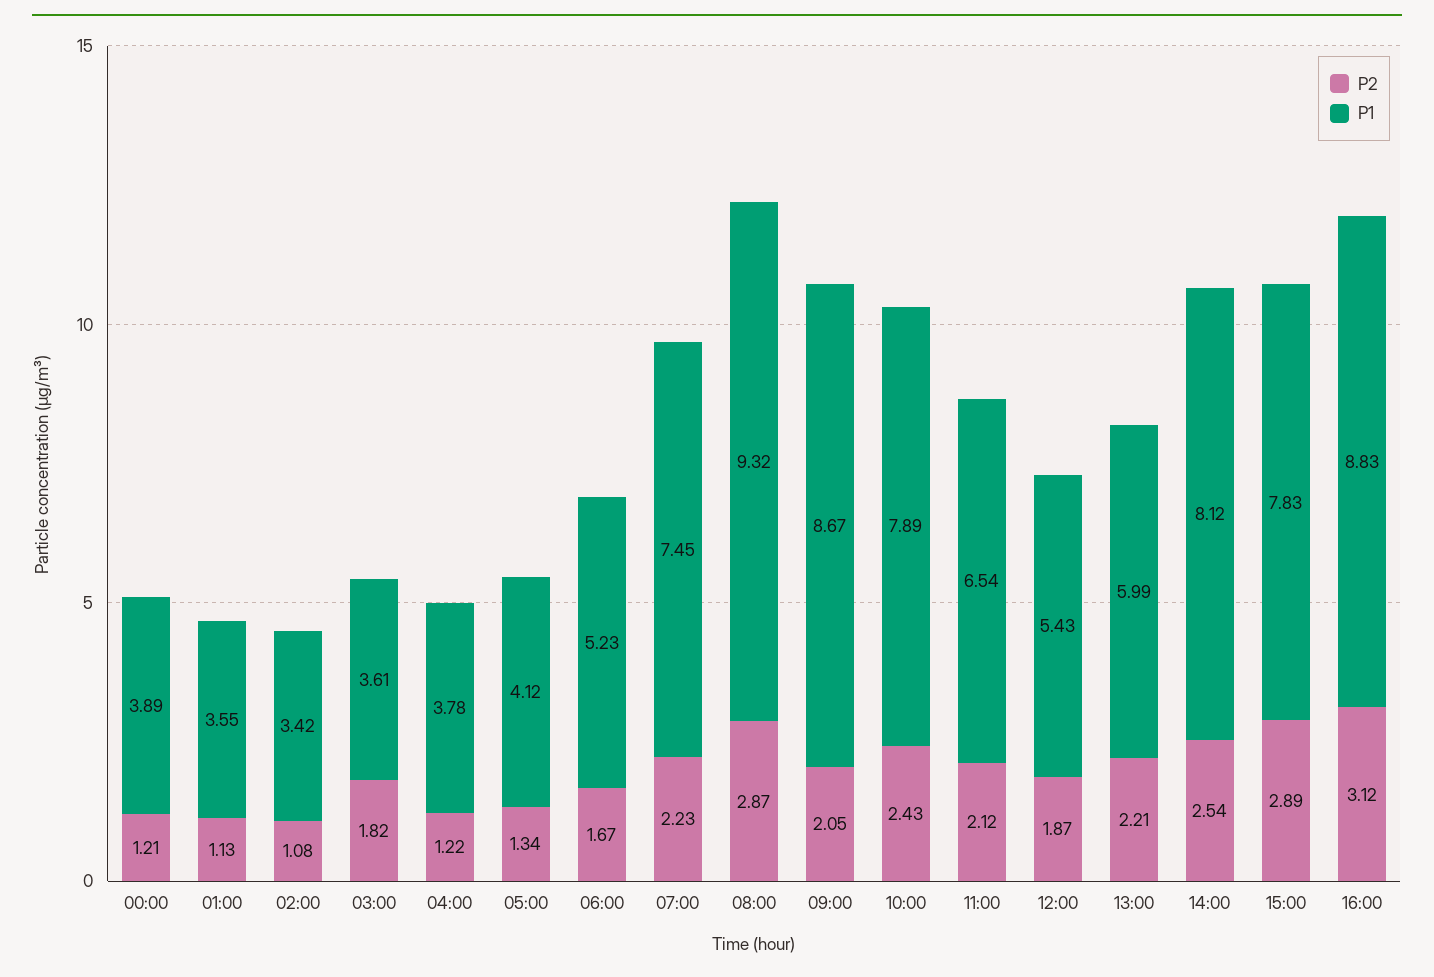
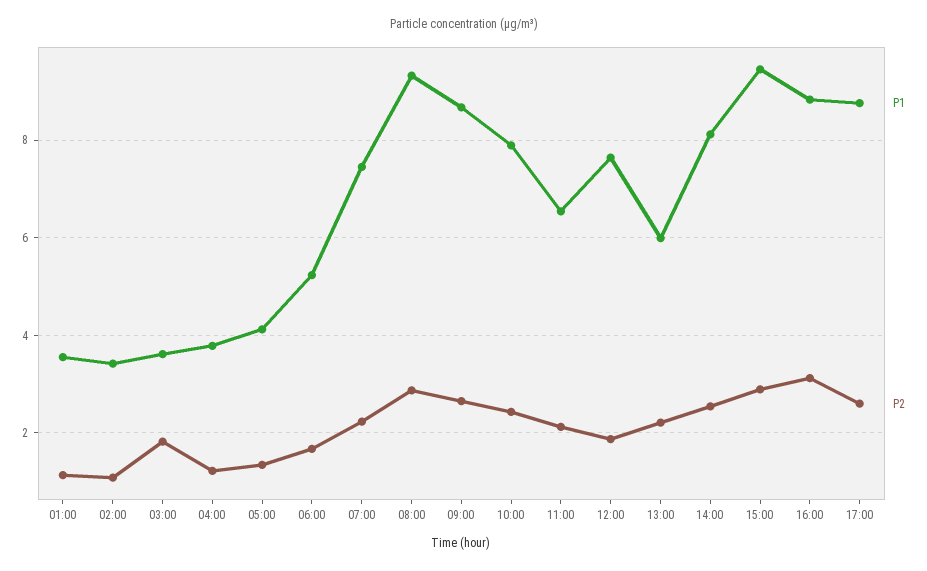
P2, 00:00: 1.21 -> none
P1, 00:00: 3.89 -> none
P2, 09:00: 2.05 -> 2.6
P1, 12:00: 5.43 -> 7.6
P1, 15:00: 7.83 -> 9.4
P1, 17:00: none -> 8.8
P2, 17:00: none -> 2.6

